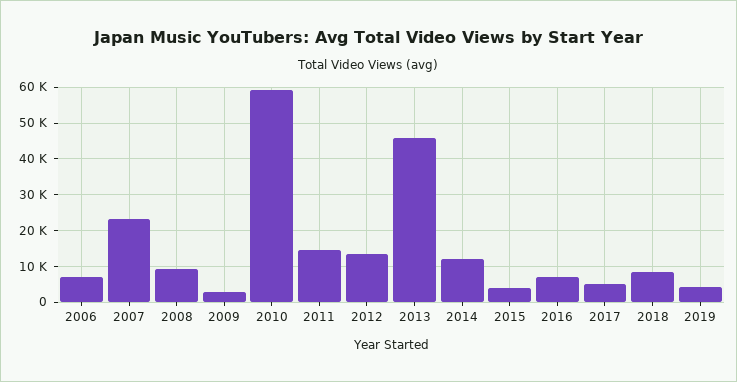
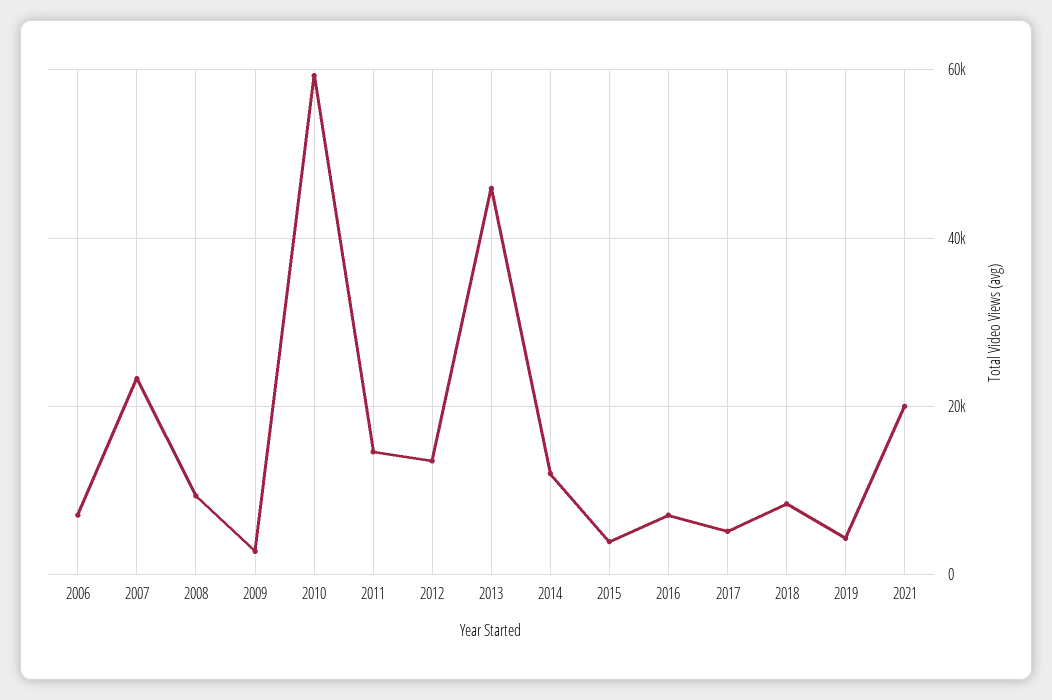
2021: none -> 20000

